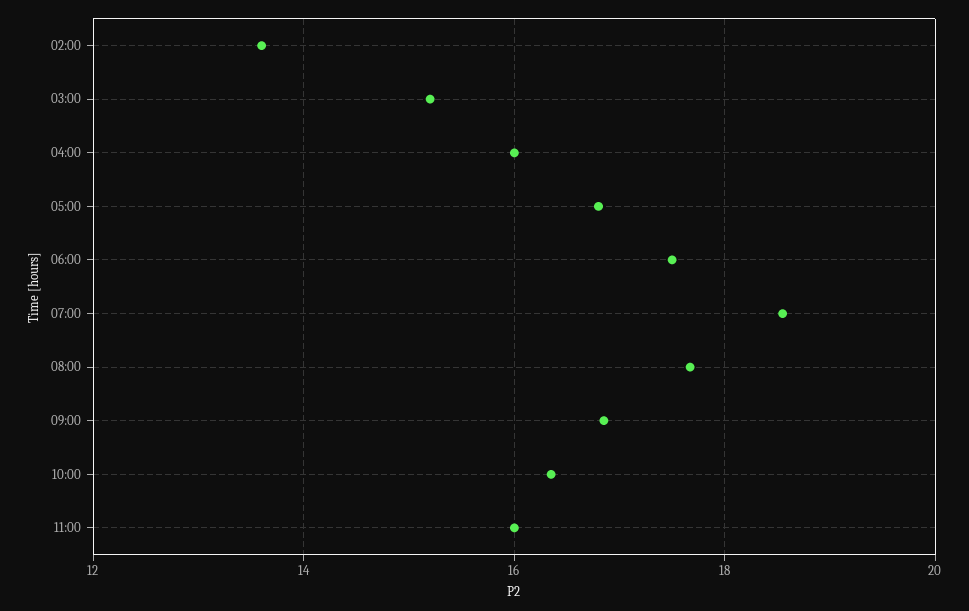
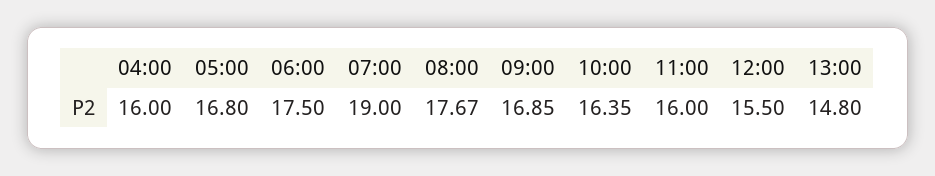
02:00: 13.6 -> none
03:00: 15.2 -> none
07:00: 18.6 -> 19
12:00: none -> 15.5
13:00: none -> 14.8

